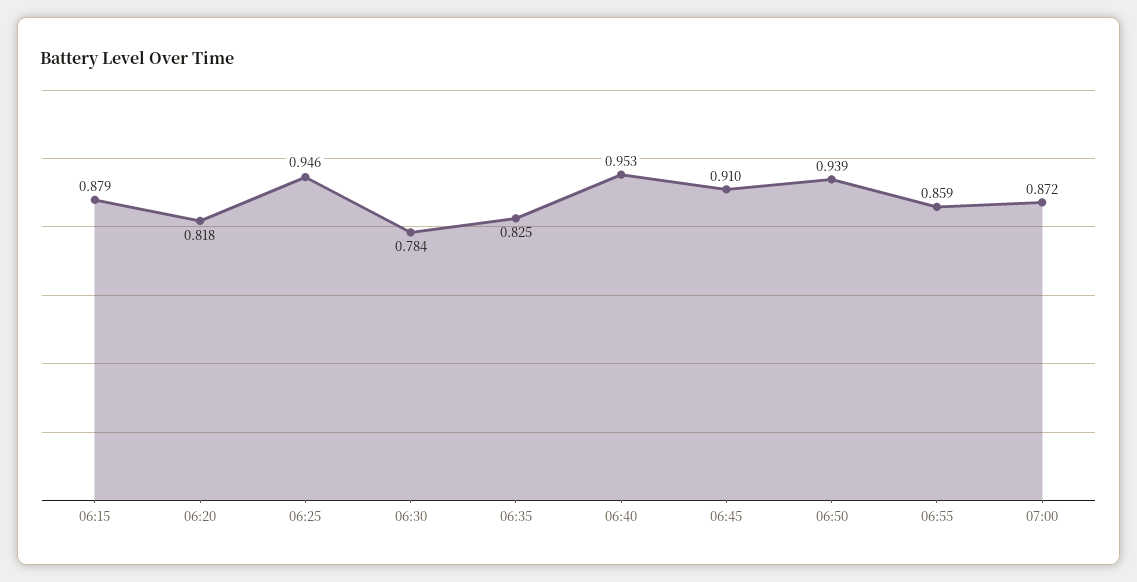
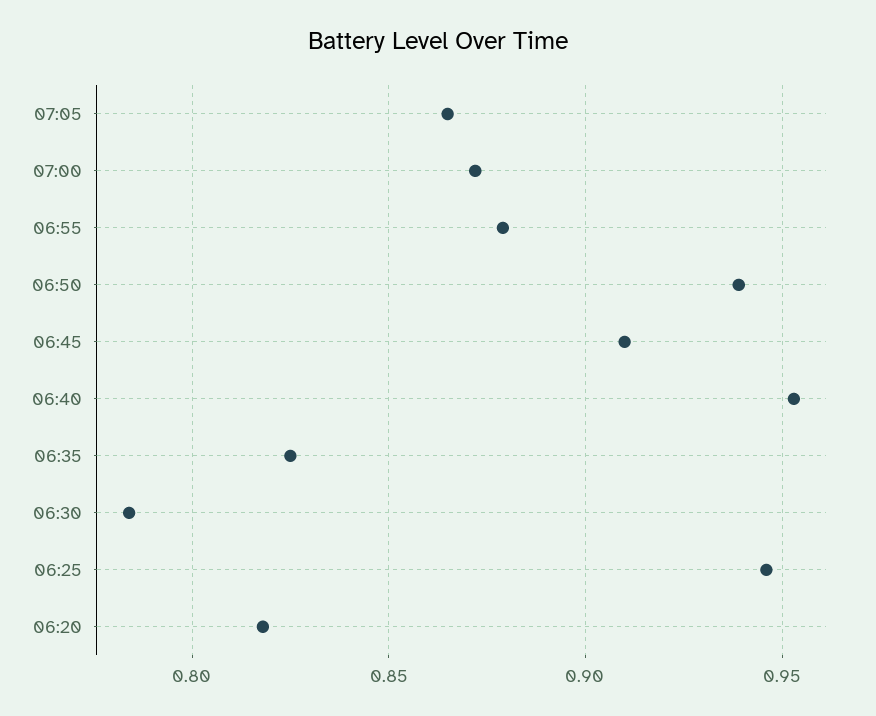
06:15: 0.879 -> none
06:55: 0.859 -> 0.88
07:05: none -> 0.865

